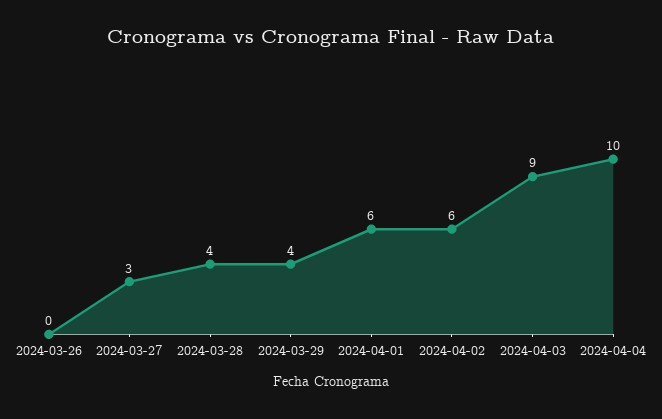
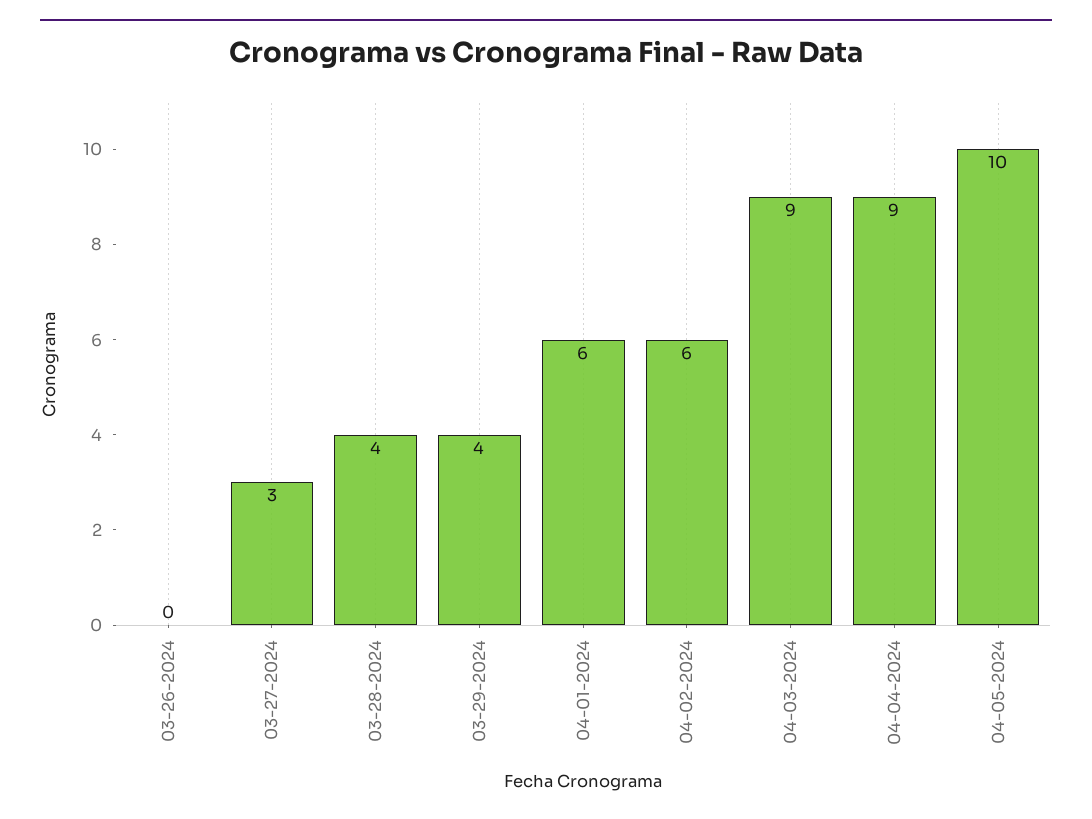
2024-04-04: 10 -> 9
04-05-2024: none -> 10

